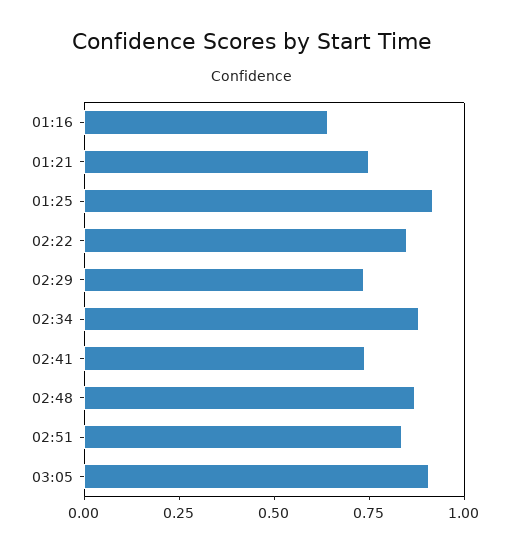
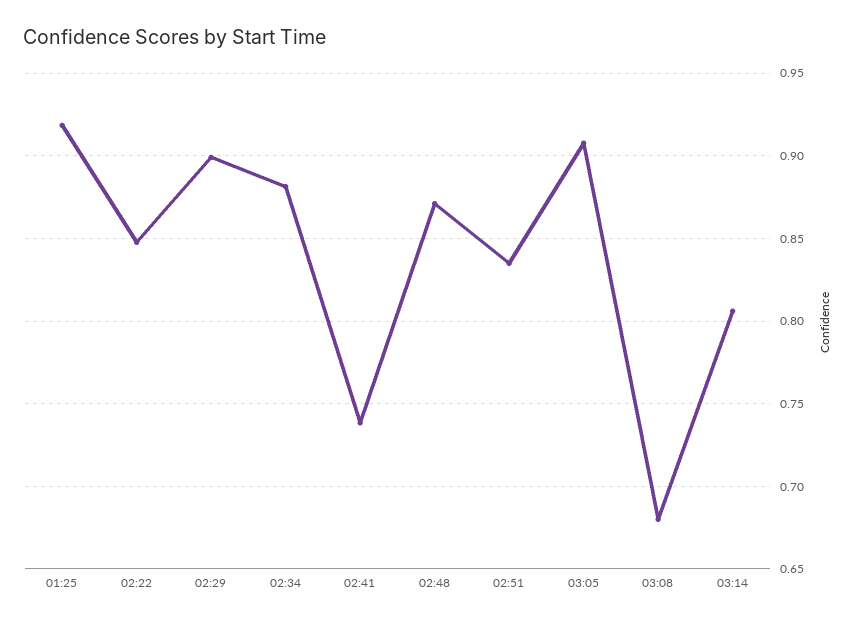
01:16: 0.65 -> none
01:21: 0.75 -> none
02:29: 0.75 -> 0.9
03:08: none -> 0.68
03:14: none -> 0.805

